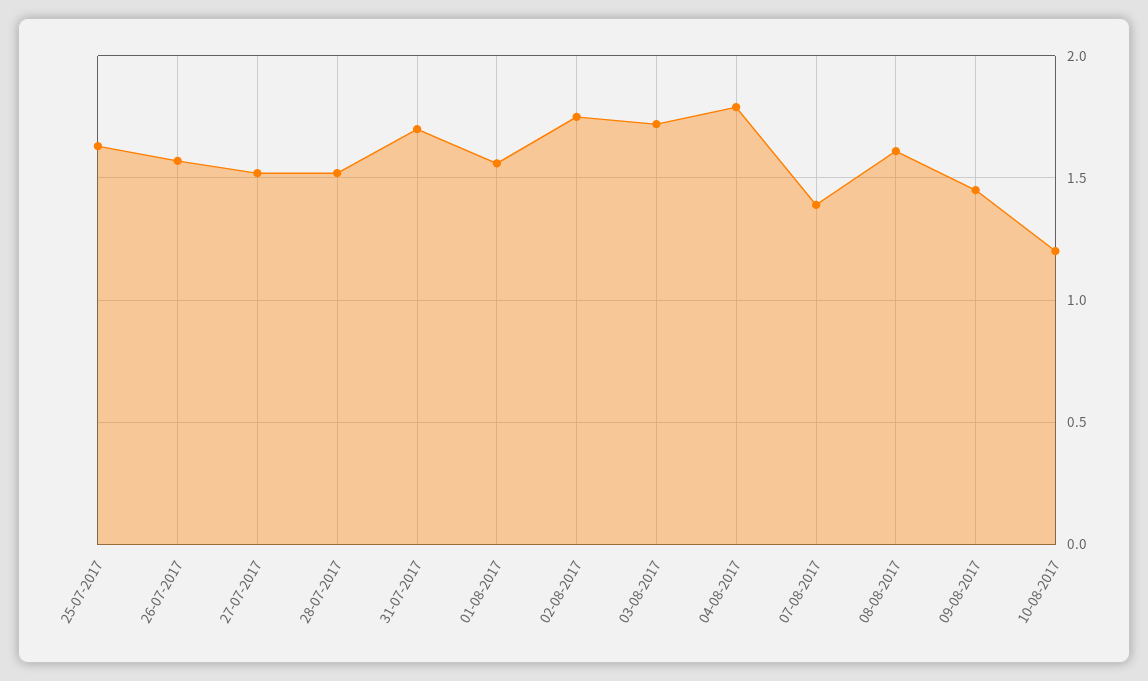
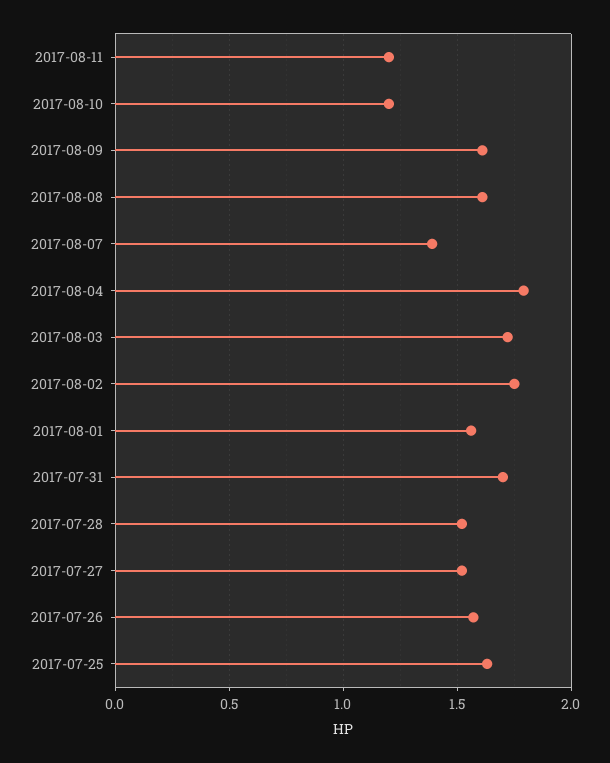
09-08-2017: 1.45 -> 1.6
2017-08-11: none -> 1.2

